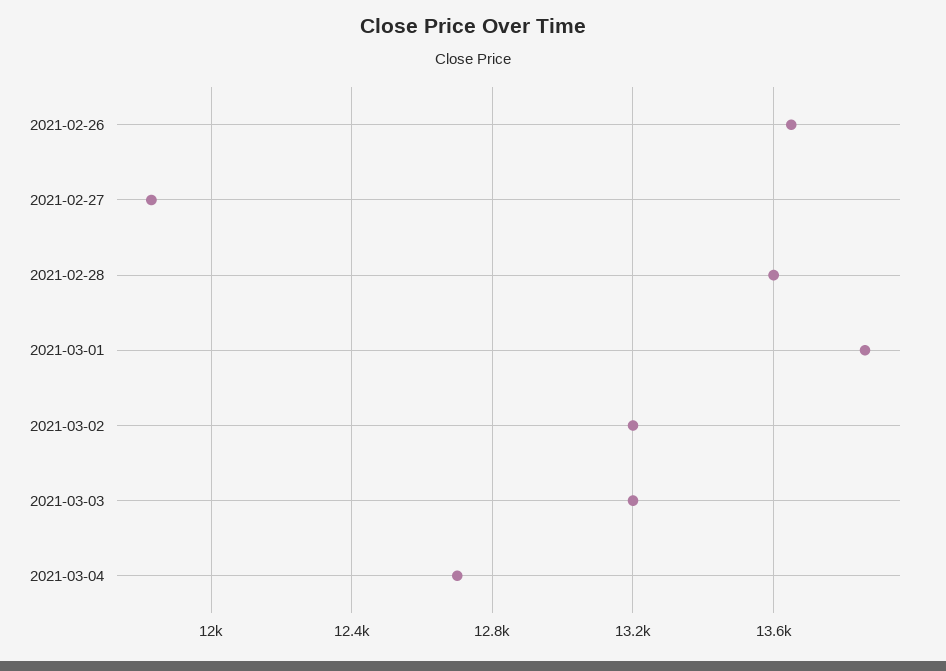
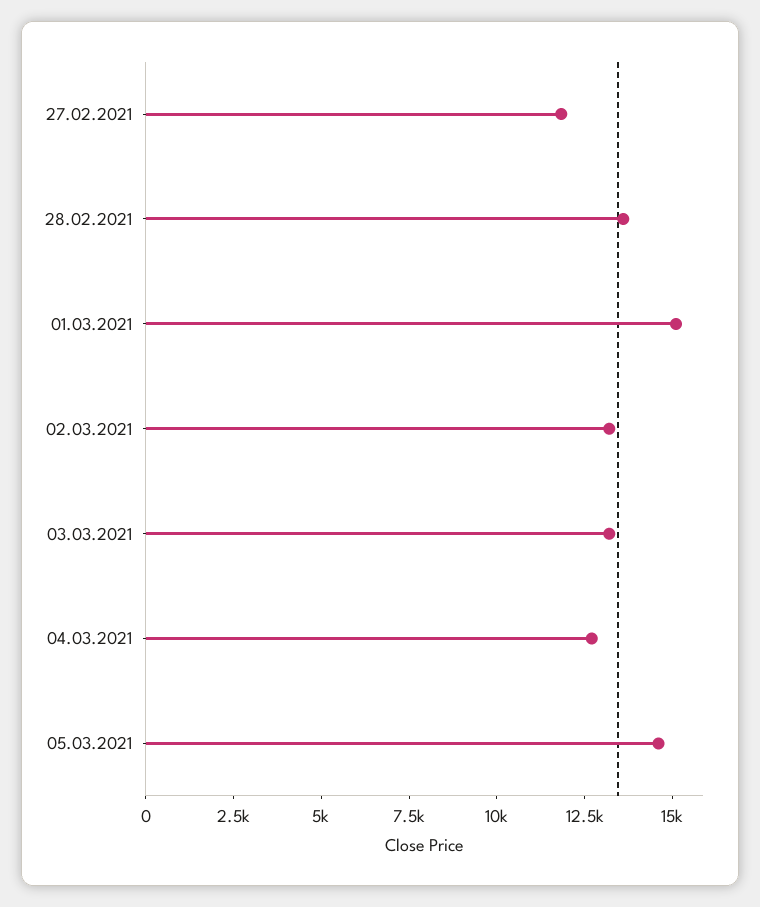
2021-02-26: 13650 -> none
2021-03-01: 13850 -> 15000
05.03.2021: none -> 14500

